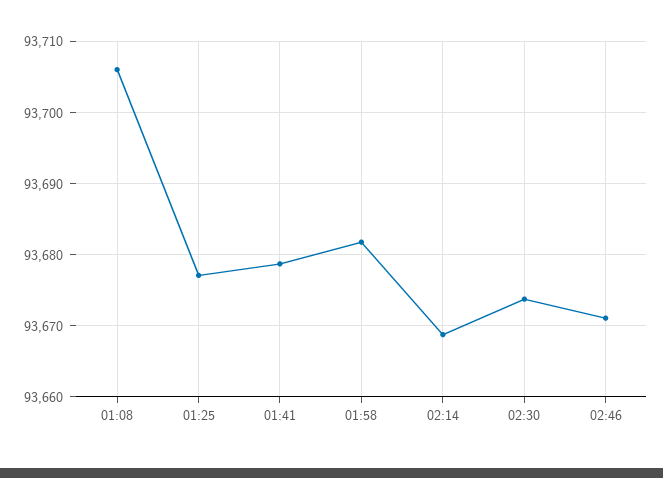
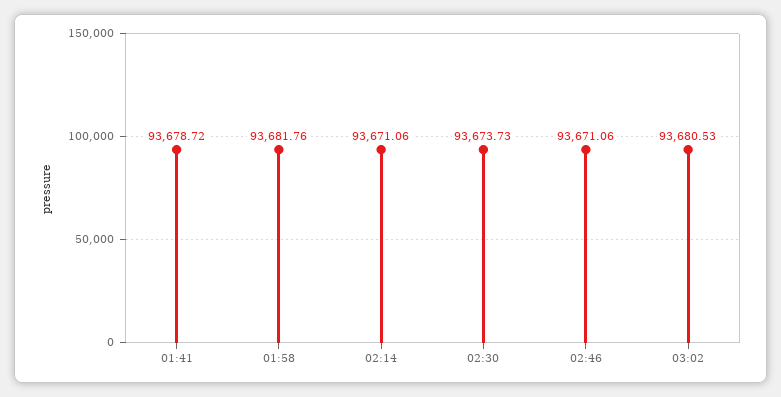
01:08: 93706 -> none
01:25: 93677 -> none
02:14: 93669 -> 93671.06
03:02: none -> 93680.53

